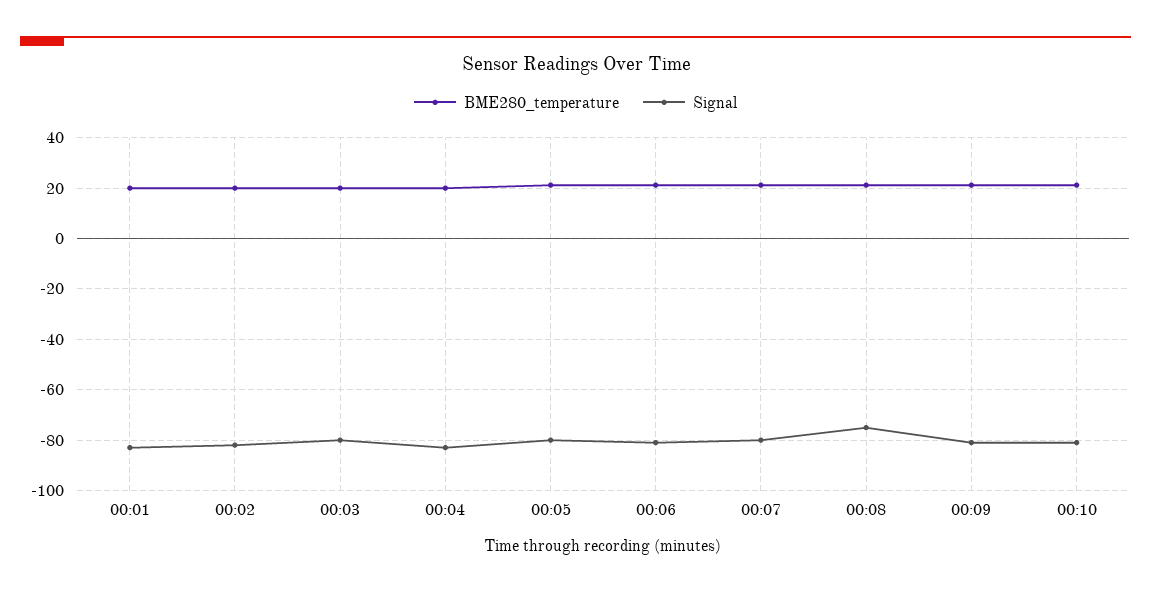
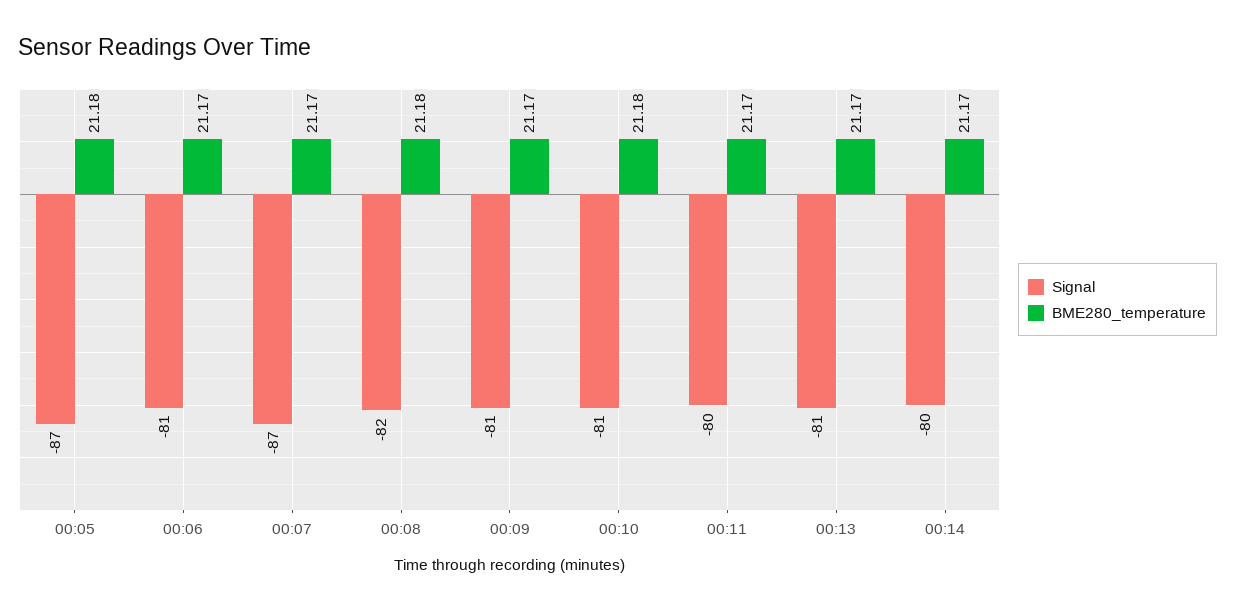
BME280_temperature, 00:01: 20 -> none
Signal, 00:01: -82.5 -> none
BME280_temperature, 00:02: 20 -> none
Signal, 00:02: -82.5 -> none
BME280_temperature, 00:03: 20 -> none
Signal, 00:03: -80 -> none
BME280_temperature, 00:04: 20 -> none
Signal, 00:04: -82.5 -> none
Signal, 00:05: -80 -> -87
Signal, 00:07: -80 -> -87
Signal, 00:08: -75 -> -82
Signal, 00:11: none -> -80
BME280_temperature, 00:11: none -> 21.17
Signal, 00:13: none -> -81
BME280_temperature, 00:13: none -> 21.17
Signal, 00:14: none -> -80
BME280_temperature, 00:14: none -> 21.17

